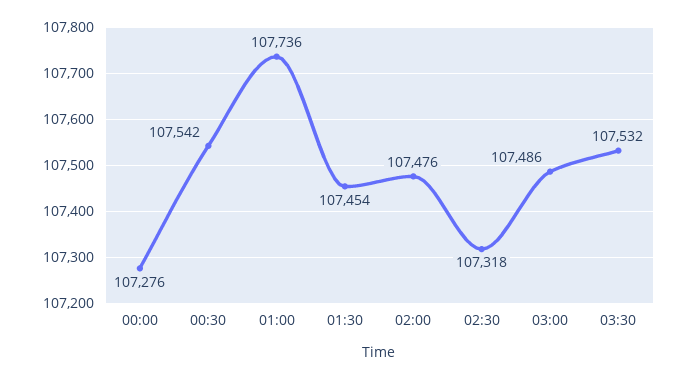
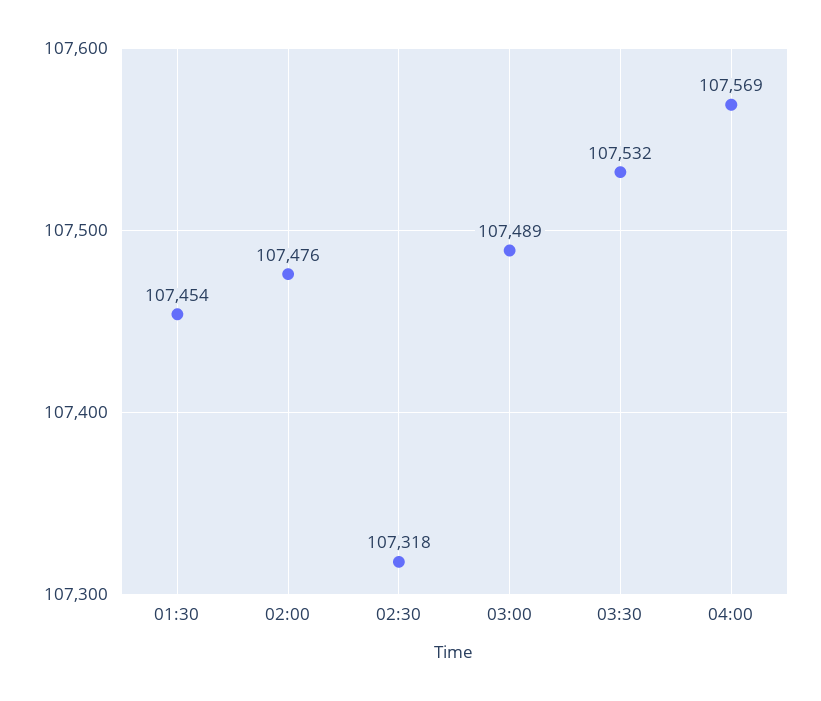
00:00: 107276 -> none
00:30: 107542 -> none
01:00: 107736 -> none
03:00: 107486 -> 107489
04:00: none -> 107569

